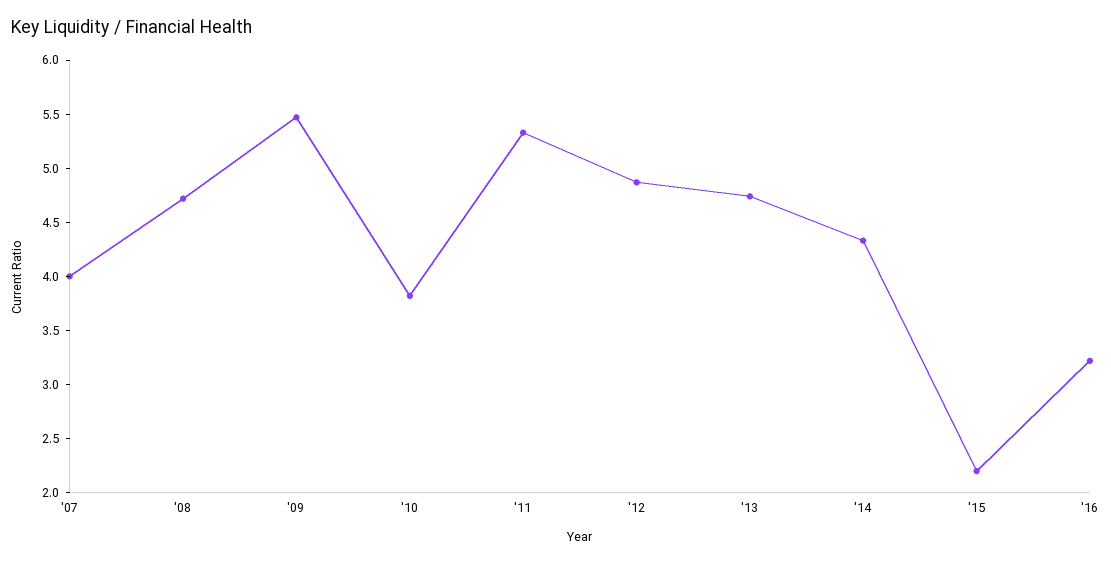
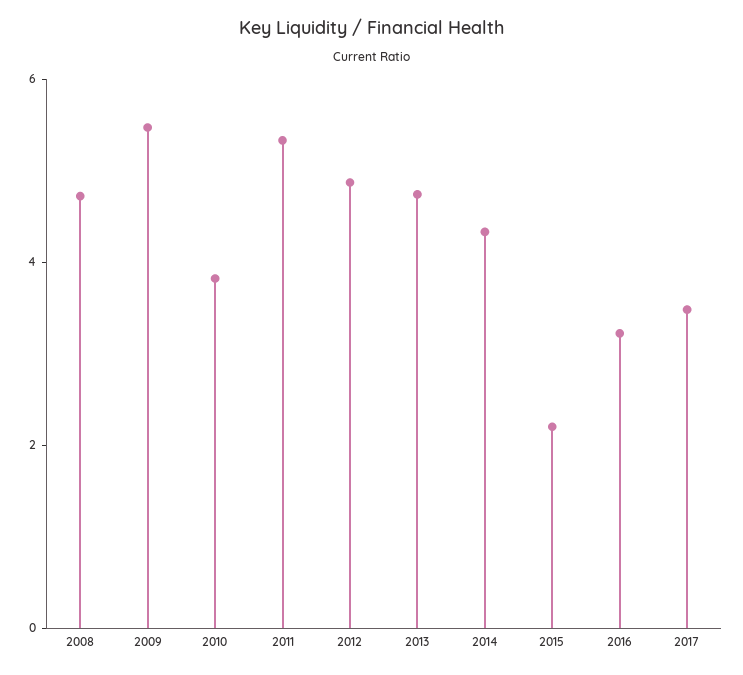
'07: 4 -> none
2017: none -> 3.5

